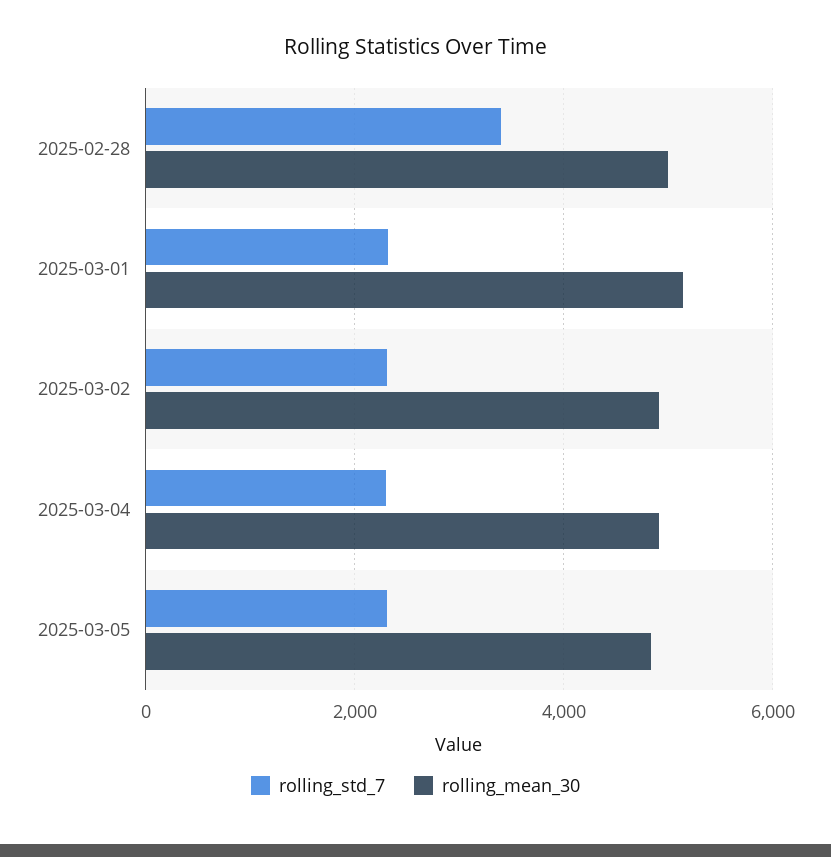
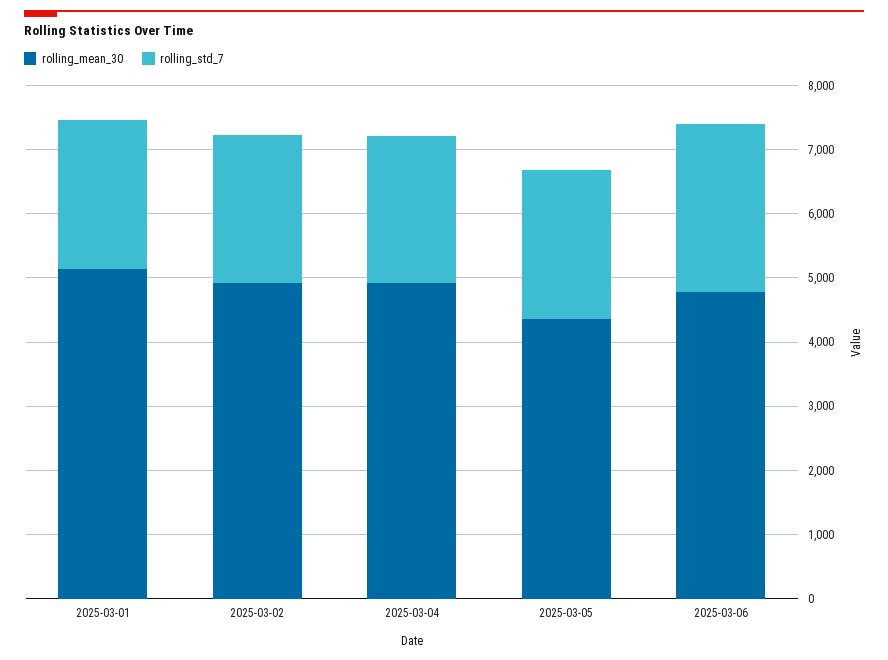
rolling_std_7, 2025-02-28: 3400 -> none
rolling_mean_30, 2025-02-28: 5000 -> none
rolling_mean_30, 2025-03-05: 4800 -> 4400
rolling_mean_30, 2025-03-06: none -> 4800
rolling_std_7, 2025-03-06: none -> 2600

